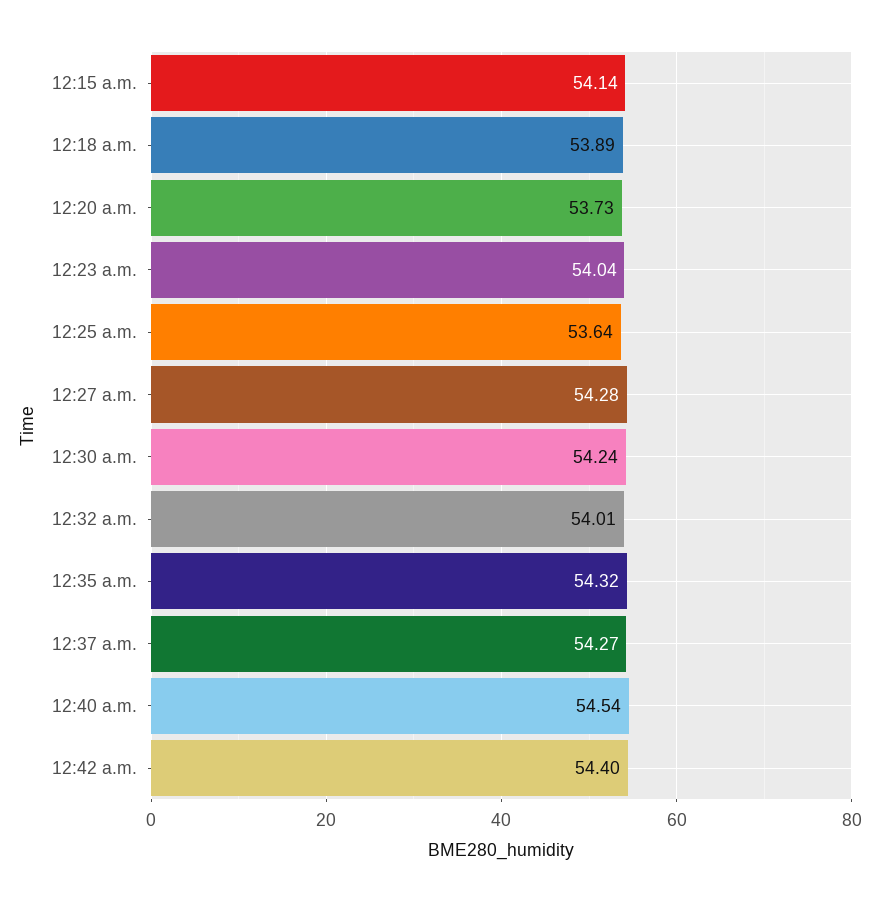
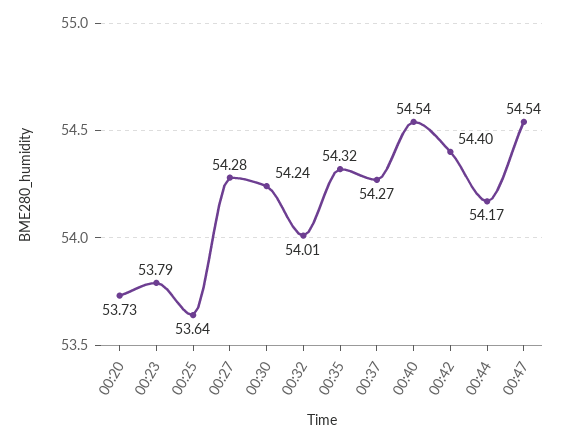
12:15 a.m.: 54.14 -> none
12:18 a.m.: 53.89 -> none
12:23 a.m.: 54.04 -> 53.79
00:44: none -> 54.17
00:47: none -> 54.54

